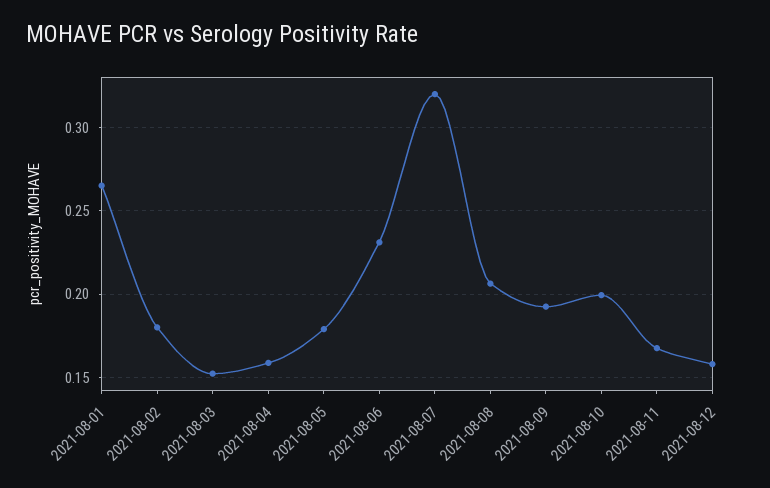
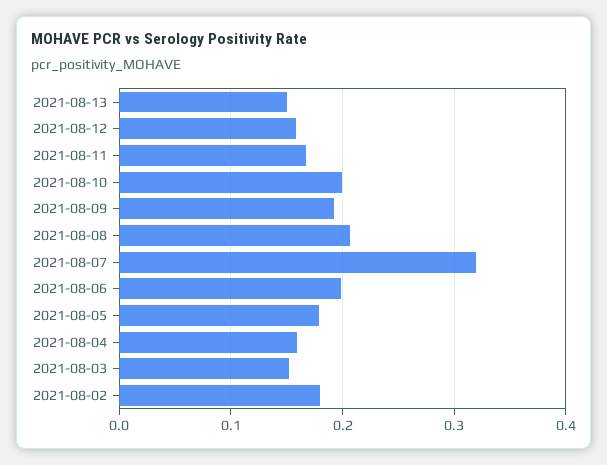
2021-08-01: 0.265 -> none
2021-08-06: 0.23 -> 0.2
2021-08-13: none -> 0.15

